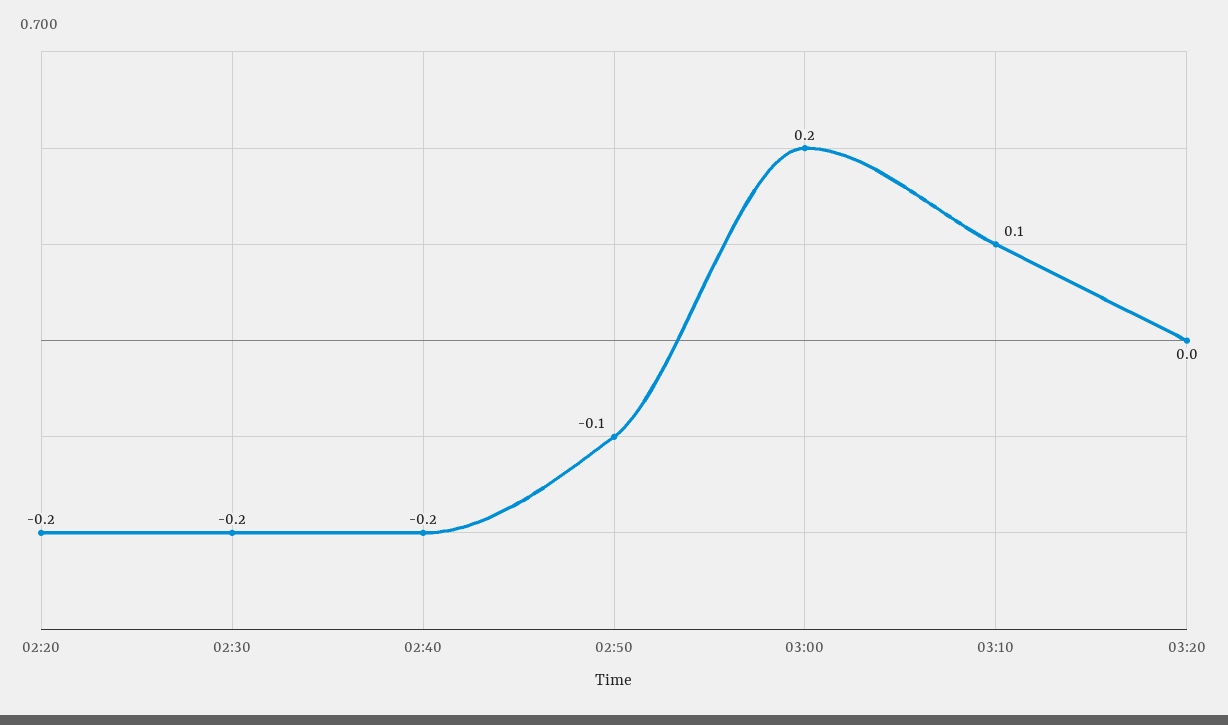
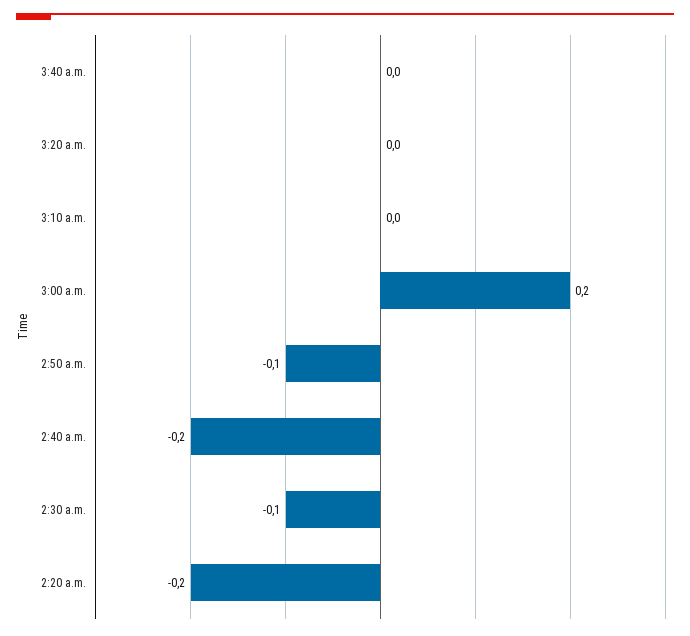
02:30: -0.2 -> -0.1
03:10: 0.1 -> 0
3:40 a.m.: none -> 0

